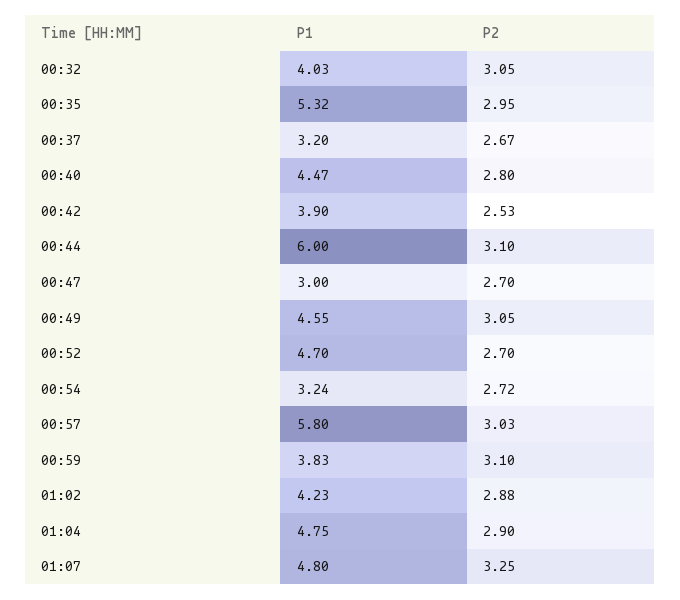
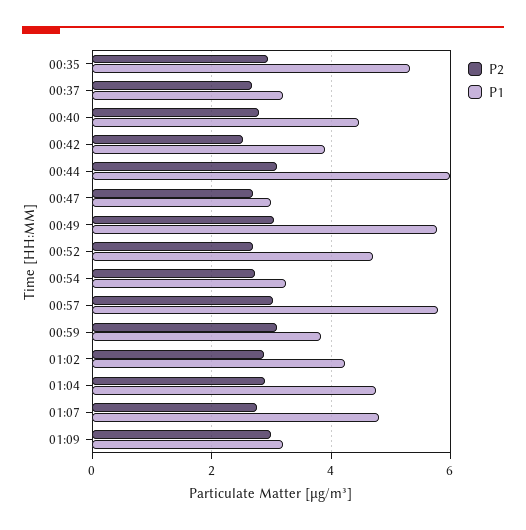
P1, 00:32: 4.03 -> none
P2, 00:32: 3.05 -> none
P1, 00:49: 4.55 -> 5.8
P2, 01:07: 3.25 -> 2.8
P2, 01:09: none -> 3
P1, 01:09: none -> 3.2

